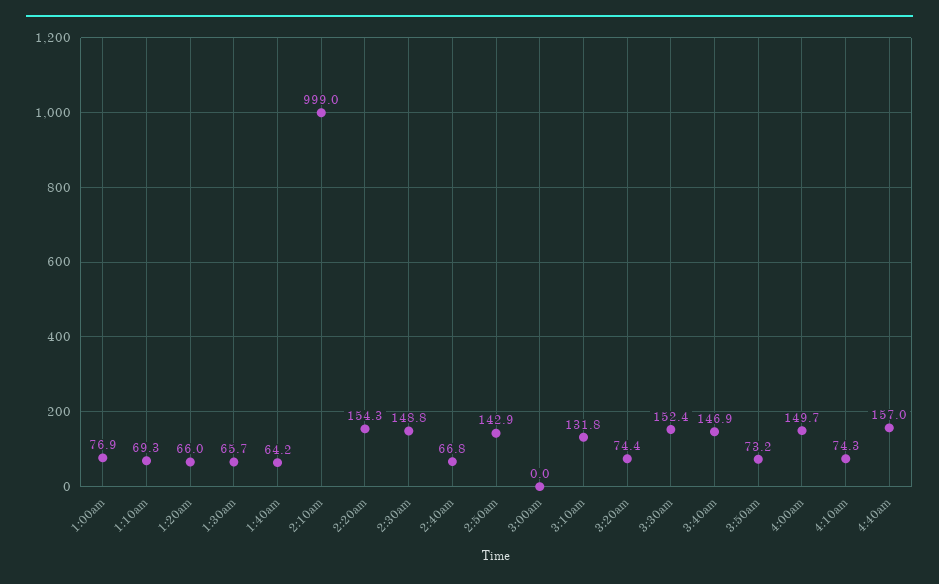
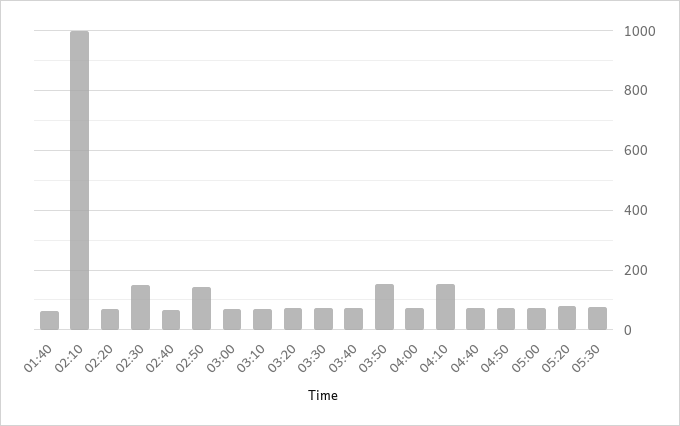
1:00am: 76.9 -> none
1:10am: 69.3 -> none
1:20am: 66 -> none
1:30am: 65.7 -> none
2:20am: 154.3 -> 75
3:00am: 0 -> 75
3:10am: 131.8 -> 75
3:30am: 152.4 -> 75
3:40am: 146.9 -> 75
3:50am: 73.2 -> 150
4:00am: 149.7 -> 75
4:10am: 74.3 -> 150
4:40am: 157 -> 75
04:50: none -> 75
05:00: none -> 75
05:20: none -> 75
05:30: none -> 75

